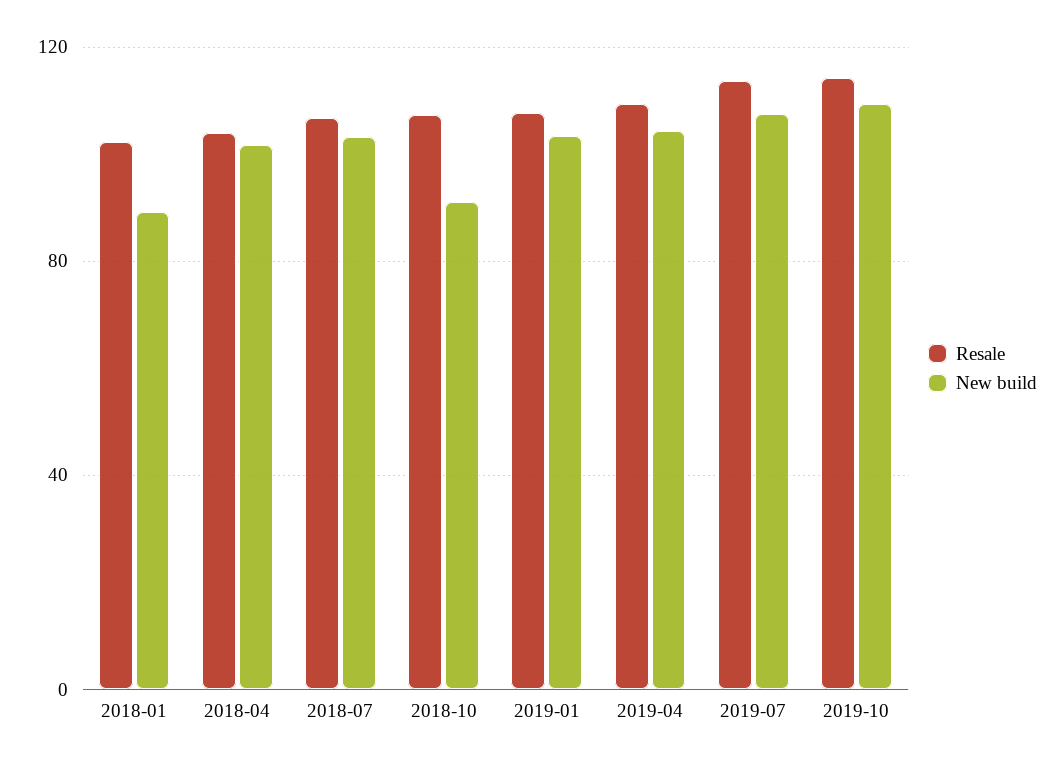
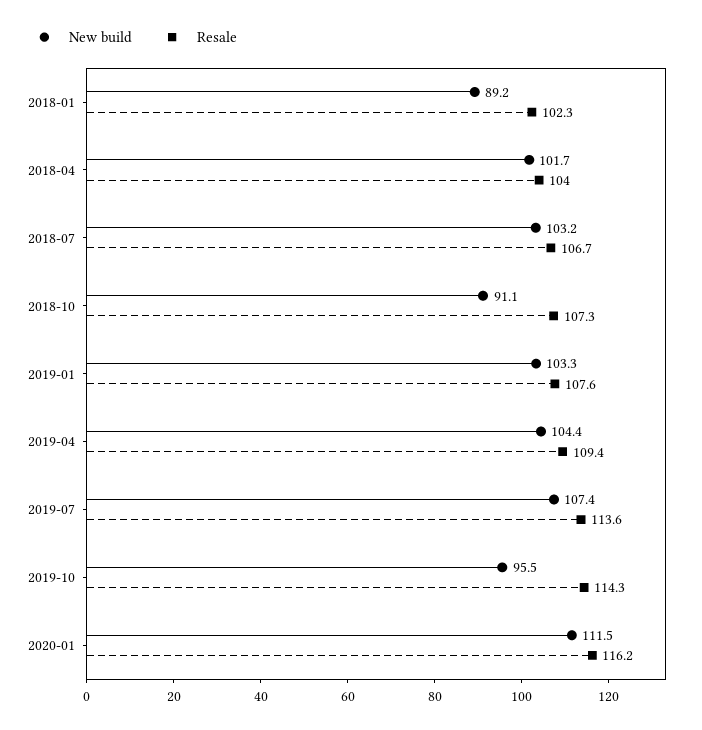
New build, 2019-10: 110 -> 95.5
New build, 2020-01: none -> 111.5
Resale, 2020-01: none -> 116.2

